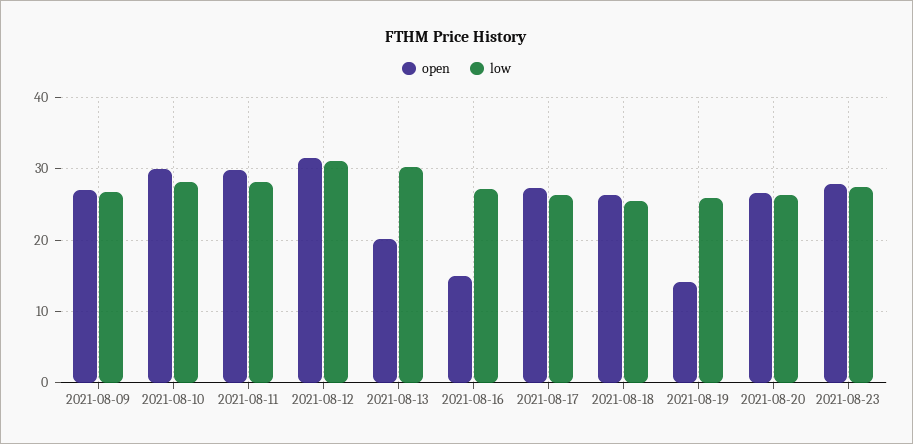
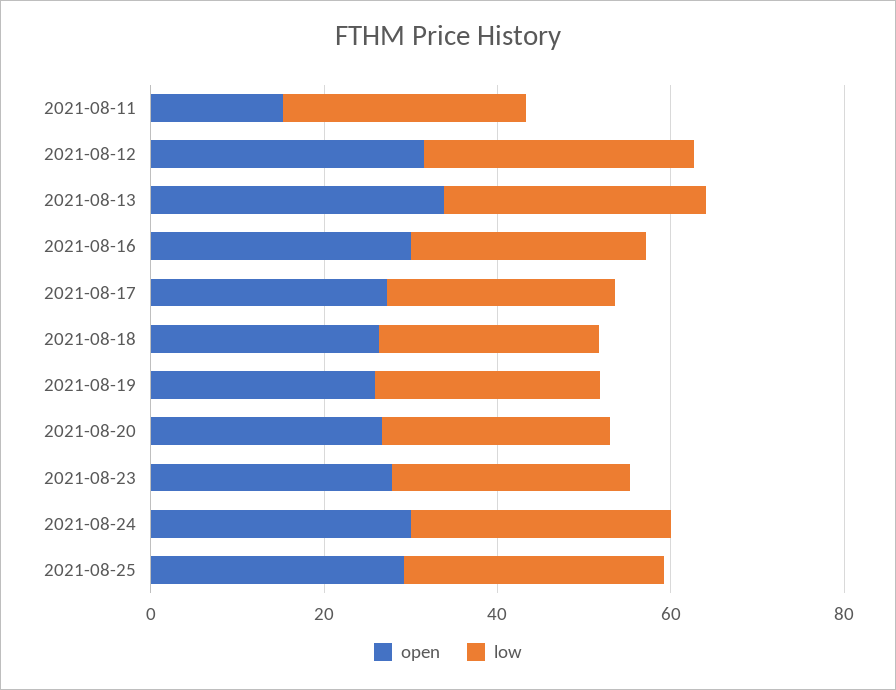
open, 2021-08-09: 27 -> none
low, 2021-08-09: 27 -> none
open, 2021-08-10: 30 -> none
low, 2021-08-10: 28 -> none
open, 2021-08-11: 30 -> 15
open, 2021-08-13: 20 -> 35
open, 2021-08-16: 15 -> 30
open, 2021-08-19: 14 -> 25
open, 2021-08-24: none -> 30
low, 2021-08-24: none -> 30
open, 2021-08-25: none -> 30
low, 2021-08-25: none -> 30

